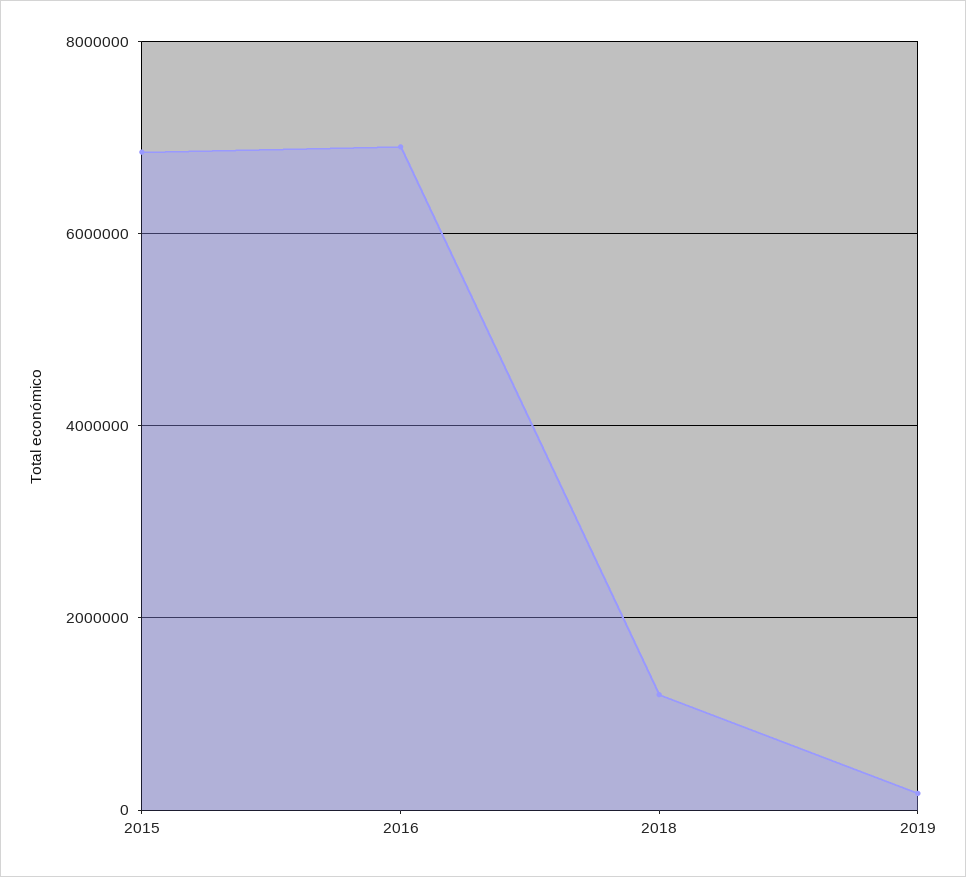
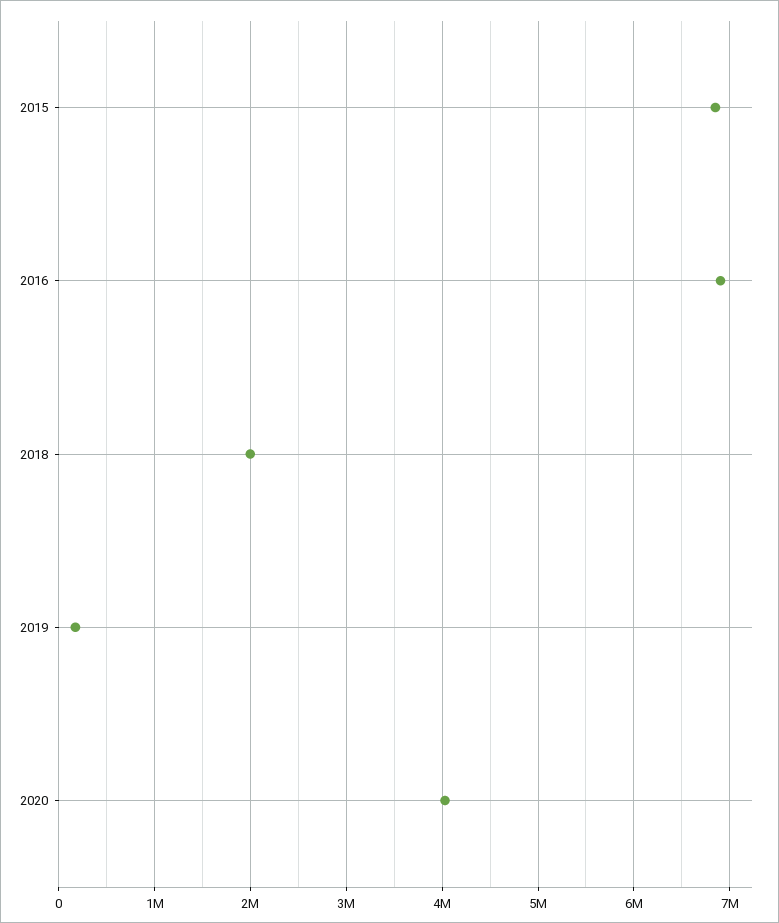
2018: 1200000 -> 2000000
2020: none -> 4000000

